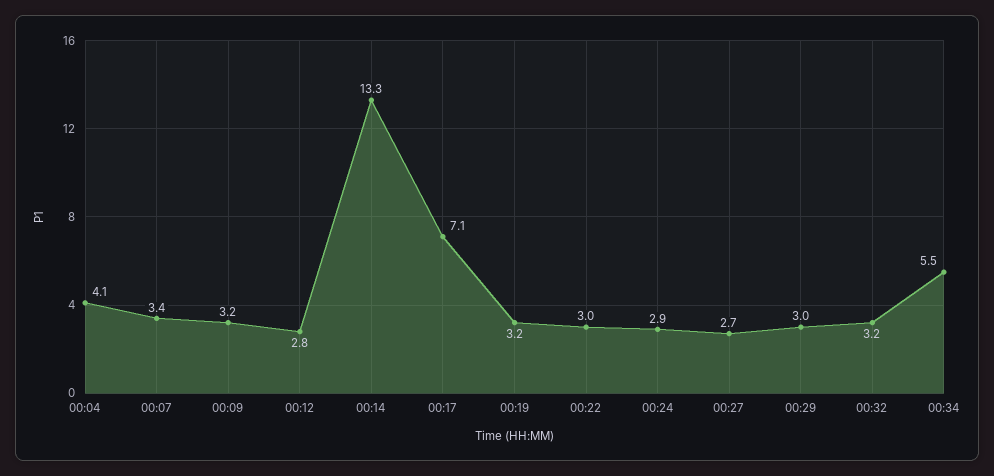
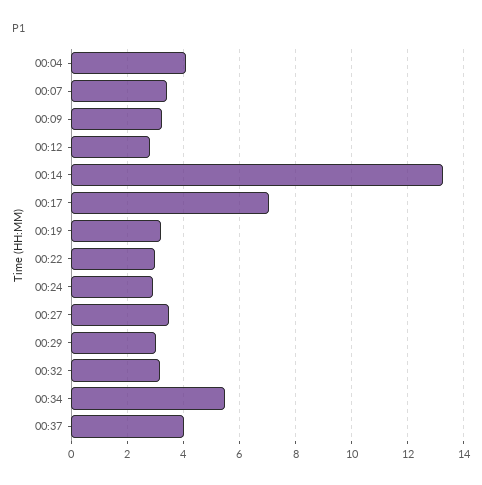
00:27: 2.7 -> 3.5
00:37: none -> 4

